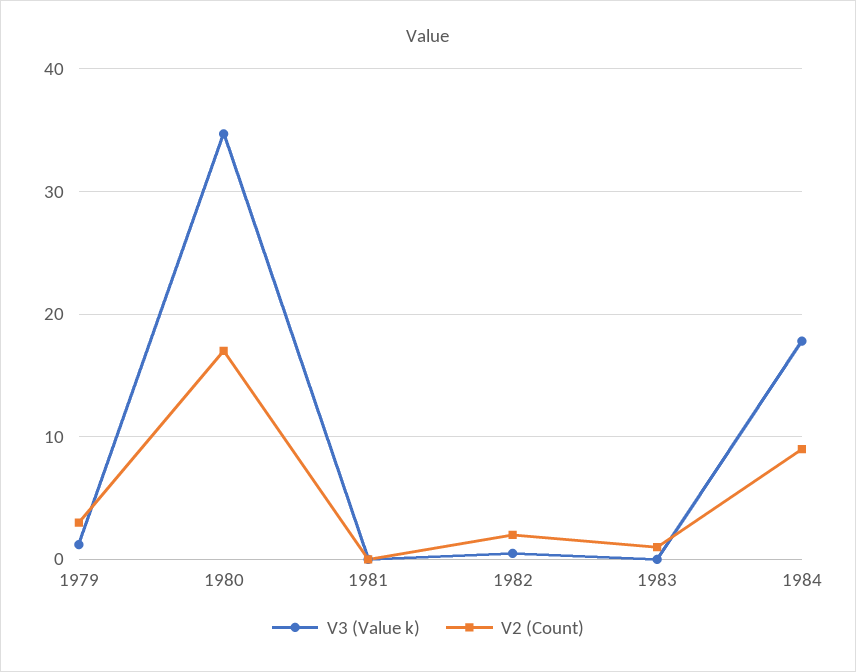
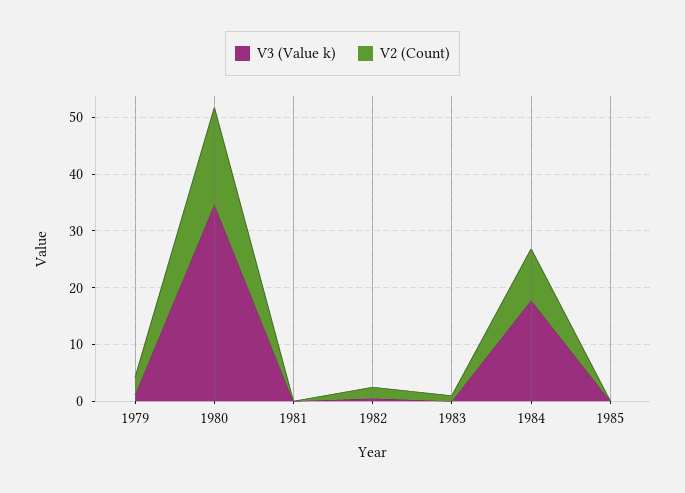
V3 (Value k), 1985: none -> 0
V2 (Count), 1985: none -> 0

